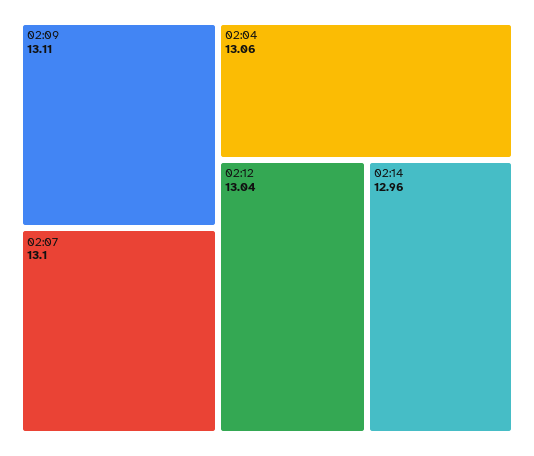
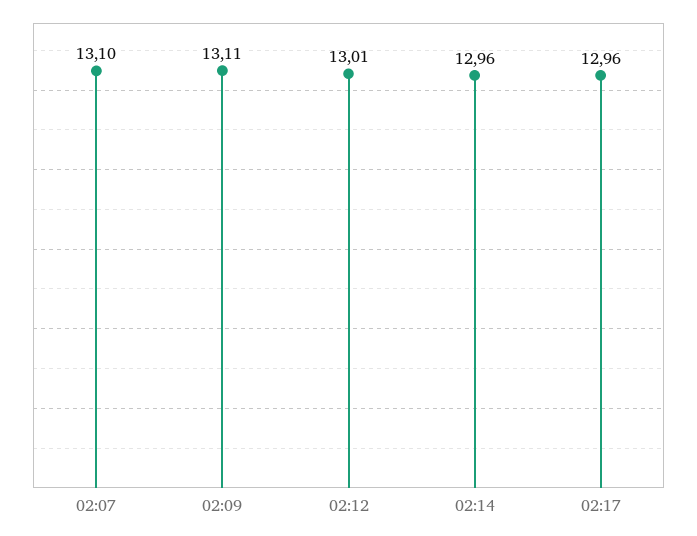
02:04: 13.06 -> none
02:12: 13.04 -> 13.01
02:17: none -> 12.96

